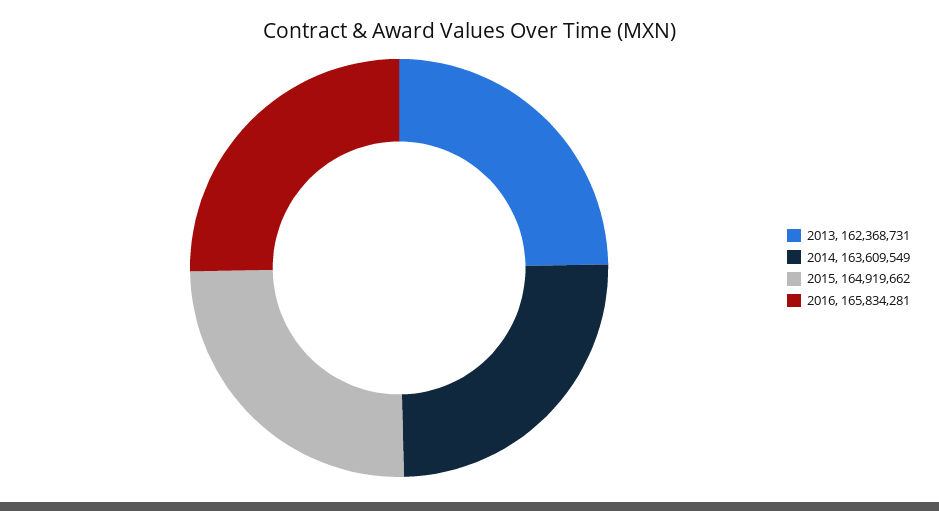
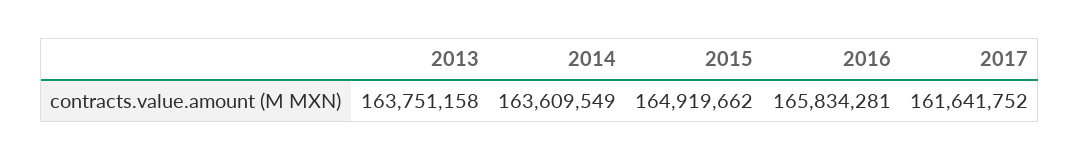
2013: 162368731 -> 163751158
2017: none -> 161641752

